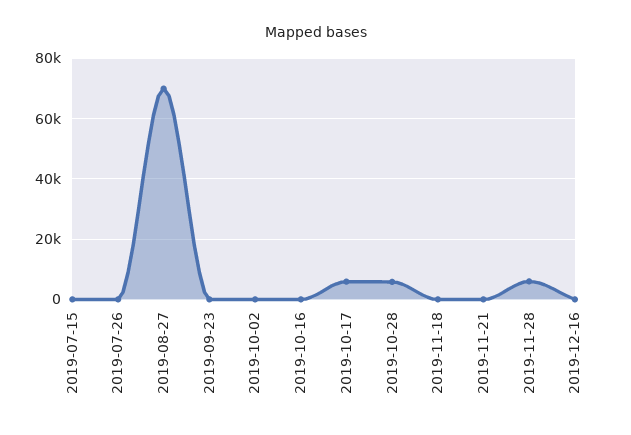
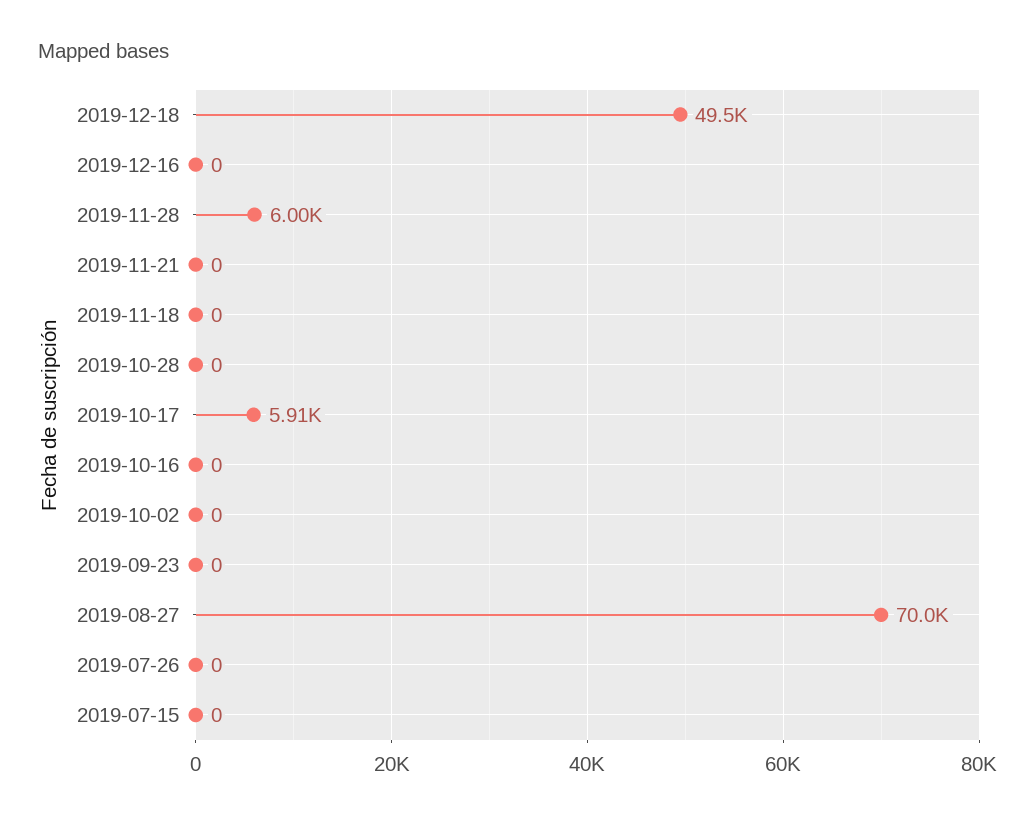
2019-10-28: 6000 -> 0
2019-12-18: none -> 49500

